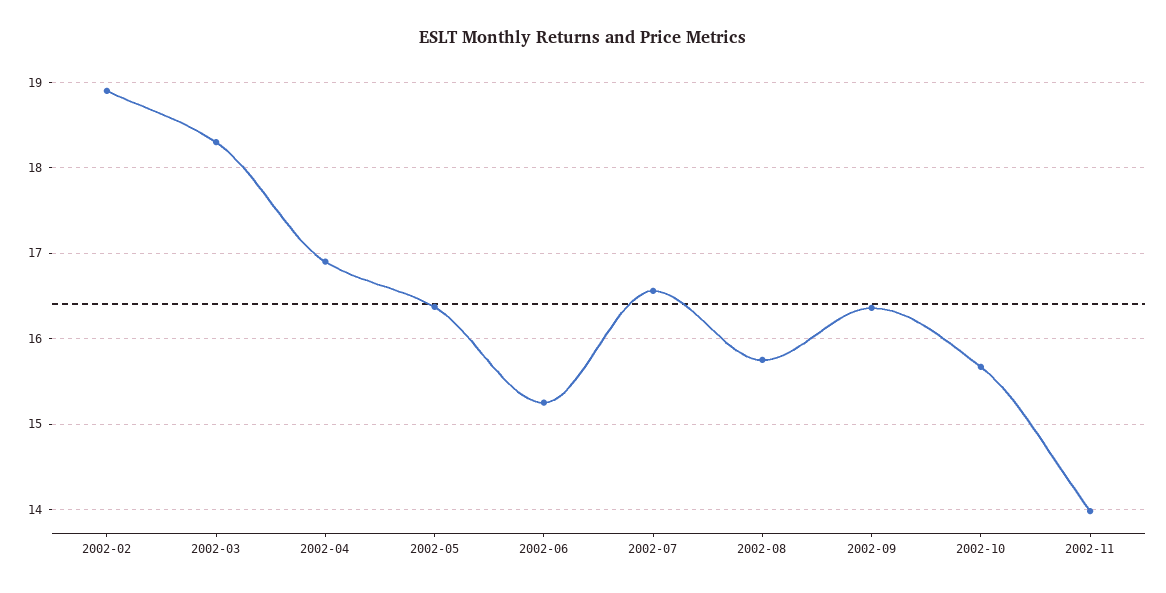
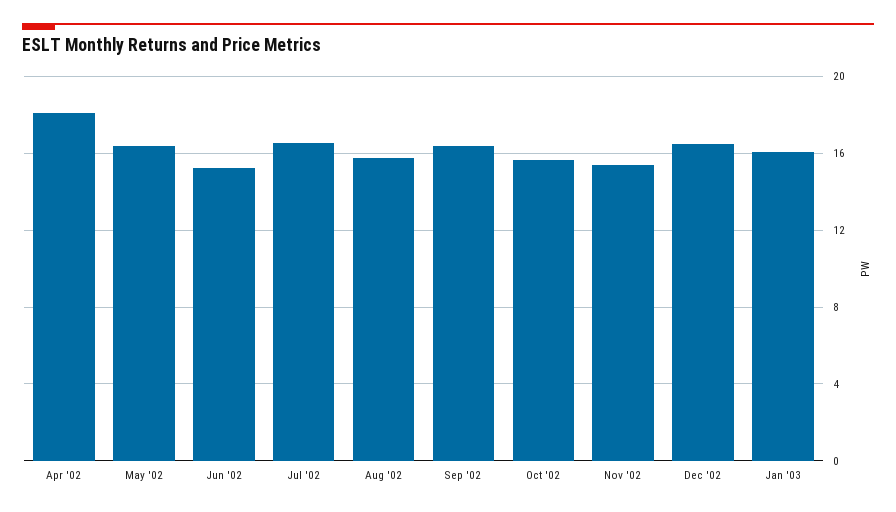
2002-02: 18.9 -> none
2002-03: 18.3 -> none
2002-04: 16.9 -> 18
2002-11: 14 -> 15.5
Dec '02: none -> 16.5
Jan '03: none -> 16

